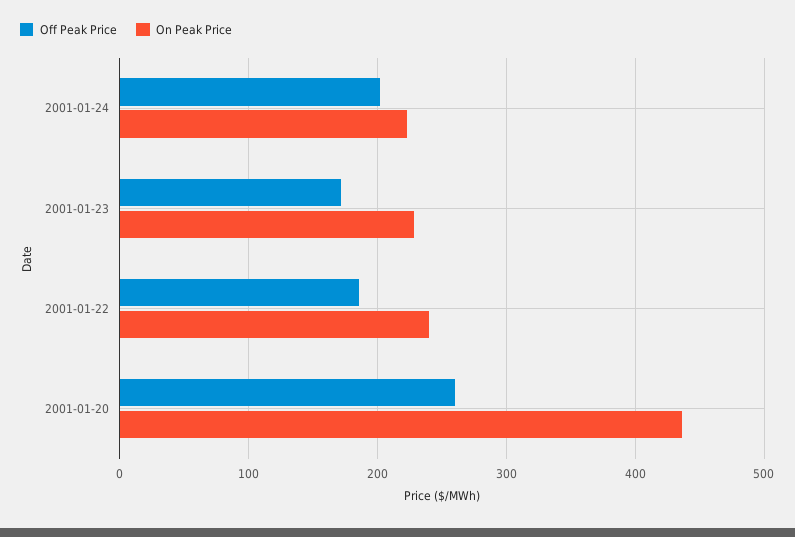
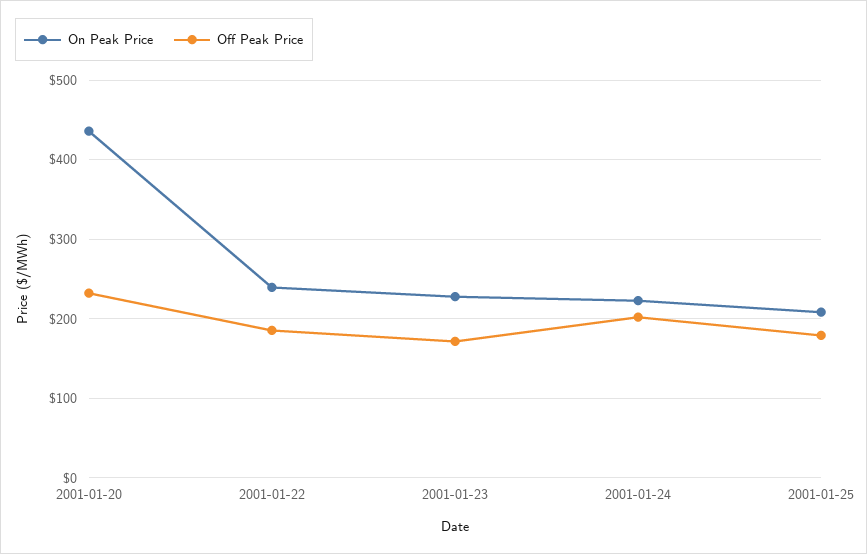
Off Peak Price, 2001-01-20: 260 -> 230
On Peak Price, 2001-01-25: none -> 210
Off Peak Price, 2001-01-25: none -> 180

